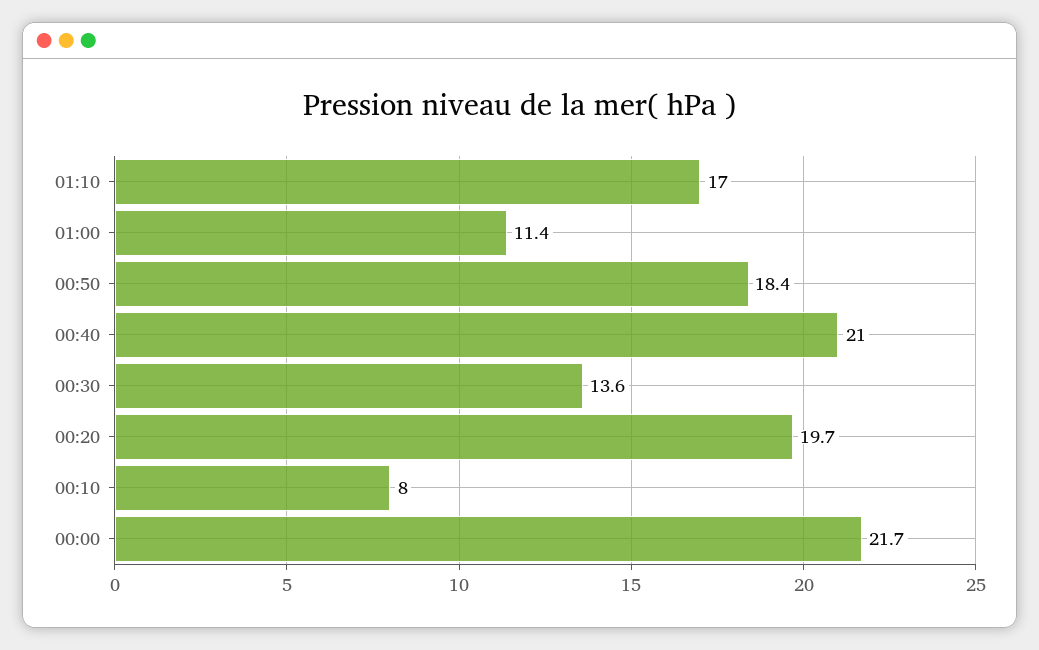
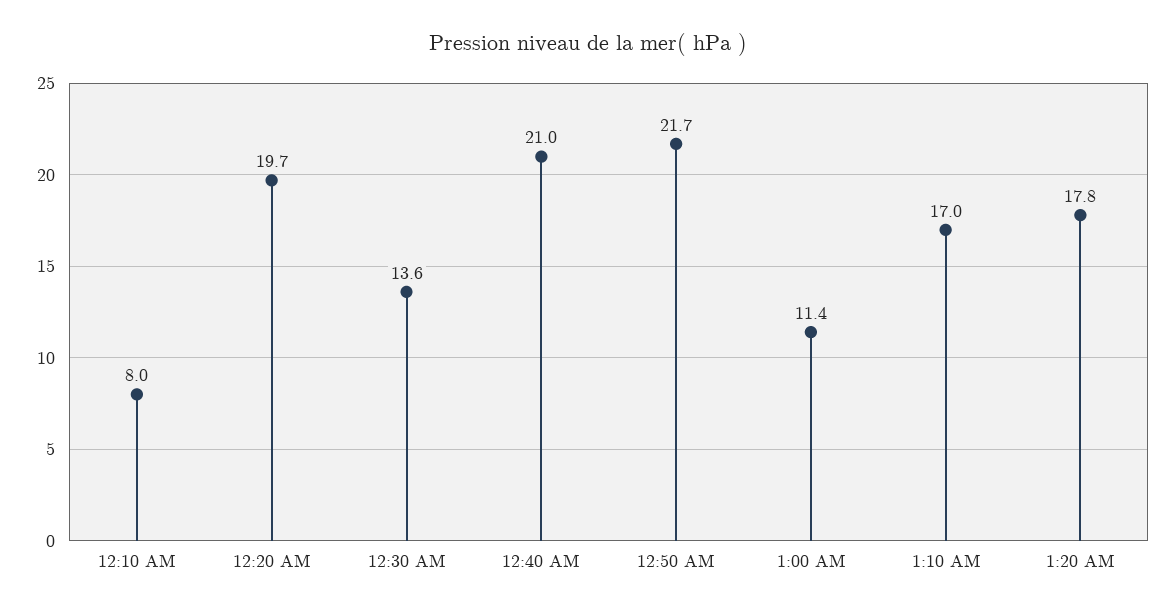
00:50: 18.4 -> 21.7
00:00: 21.7 -> none
1:20 AM: none -> 17.8

